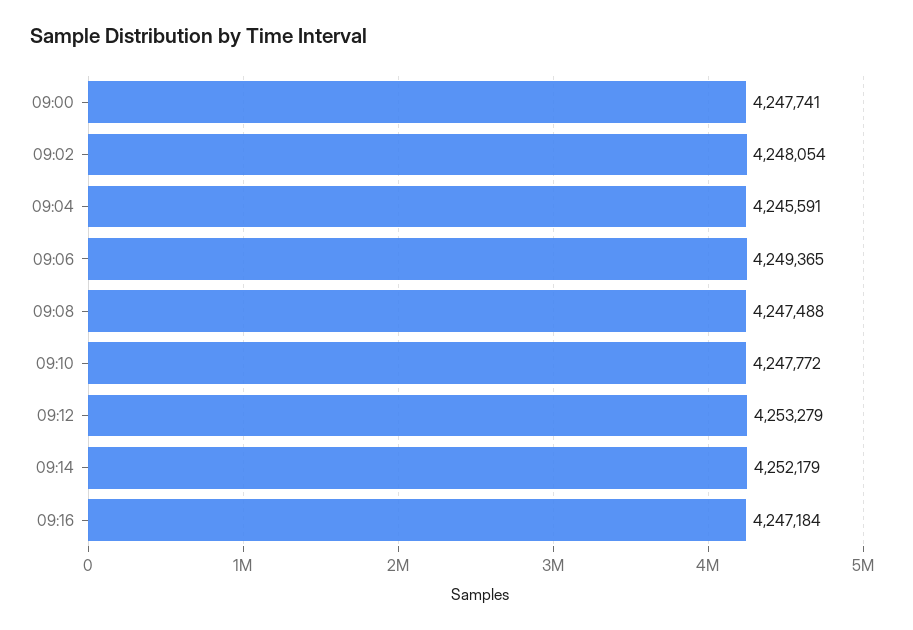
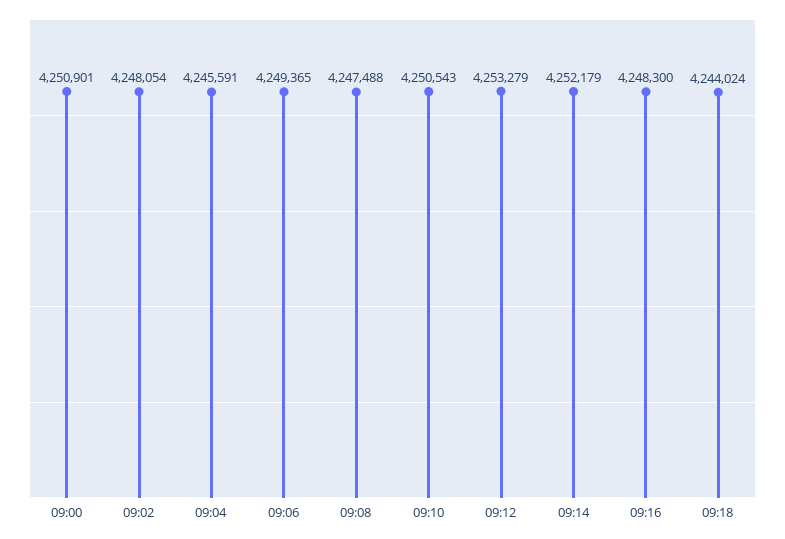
09:00: 4247741 -> 4250901
09:10: 4247772 -> 4250543
09:16: 4247184 -> 4248300
09:18: none -> 4244024

